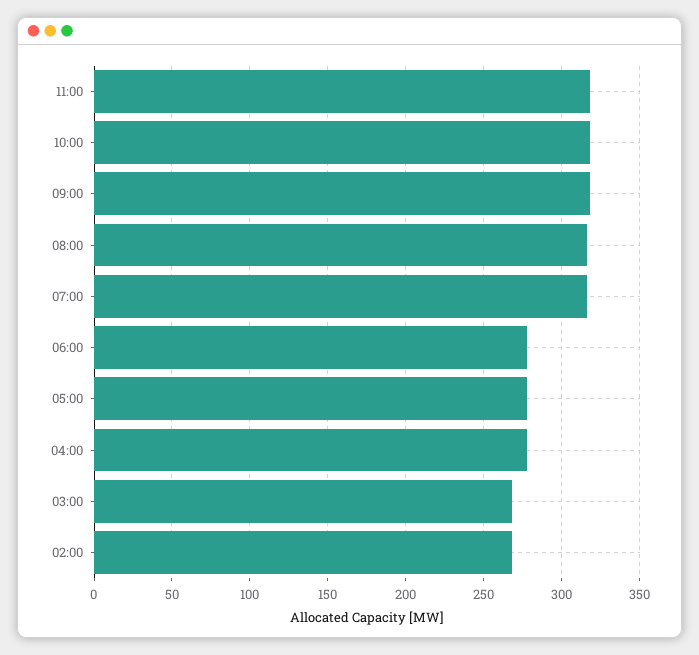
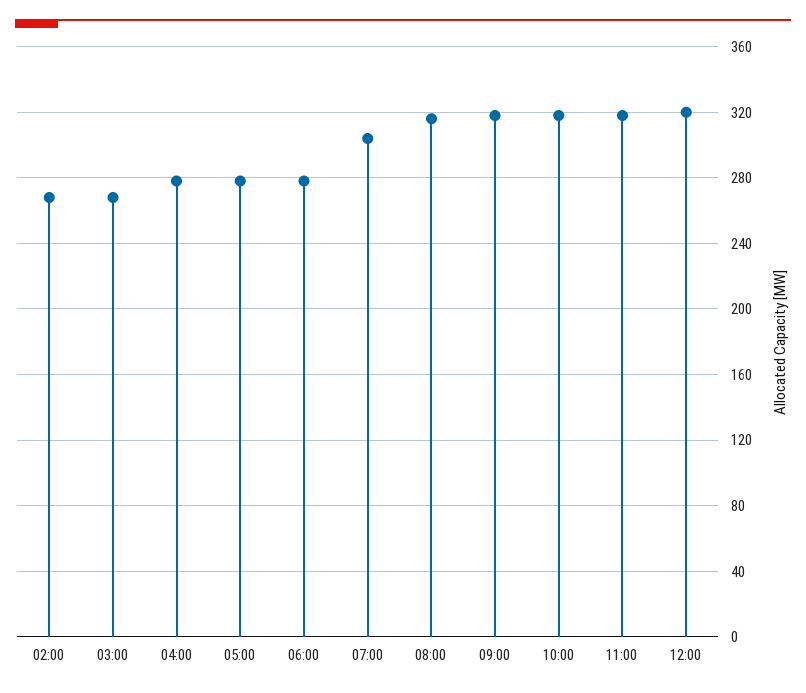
07:00: 315 -> 305
12:00: none -> 320

